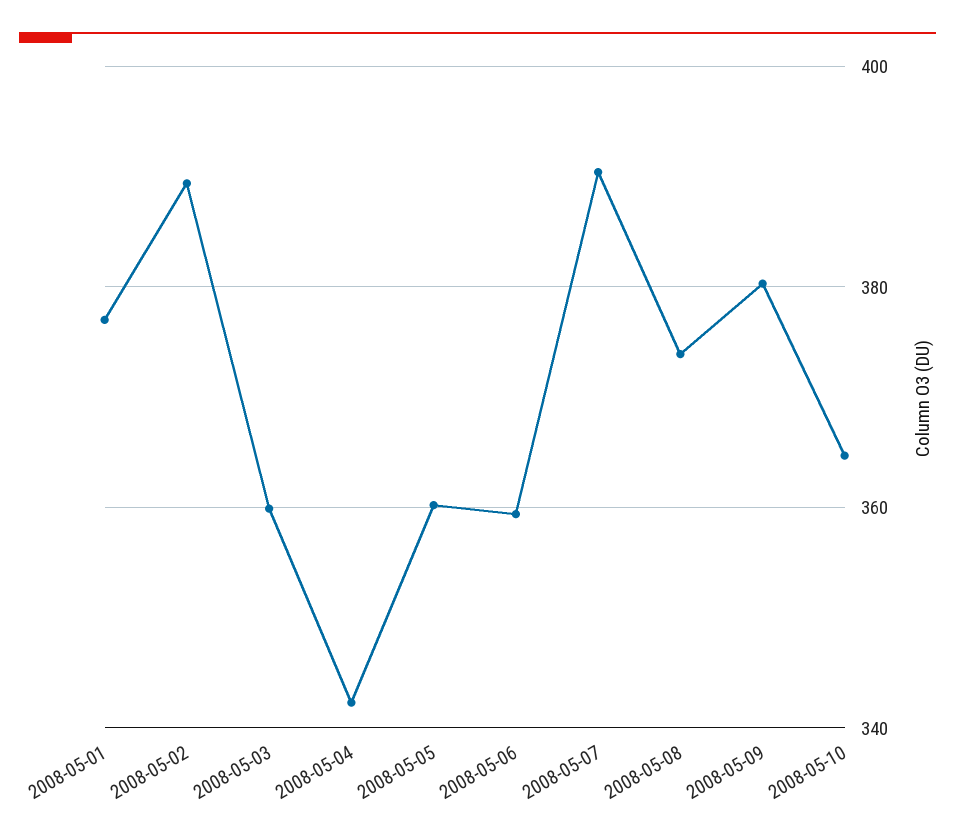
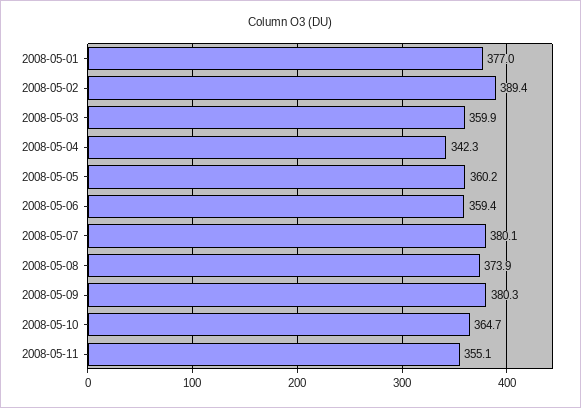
2008-05-07: 390 -> 380.1
2008-05-11: none -> 355.1

